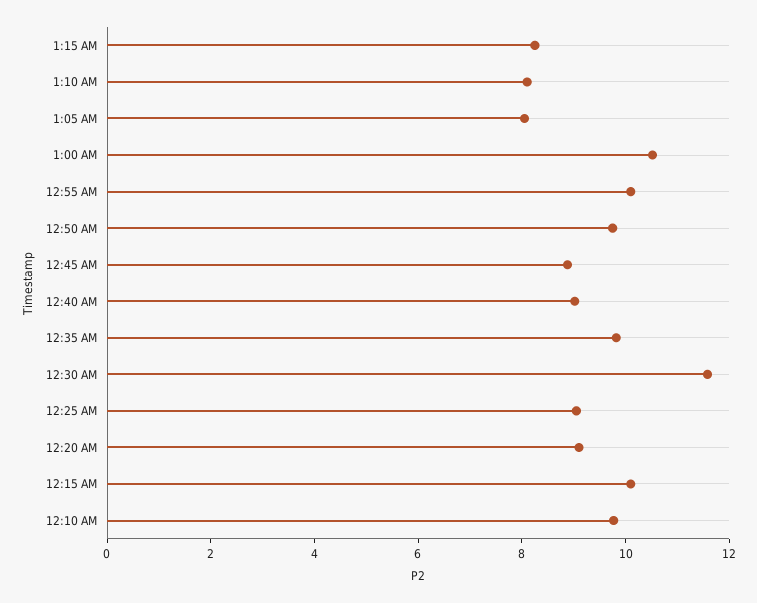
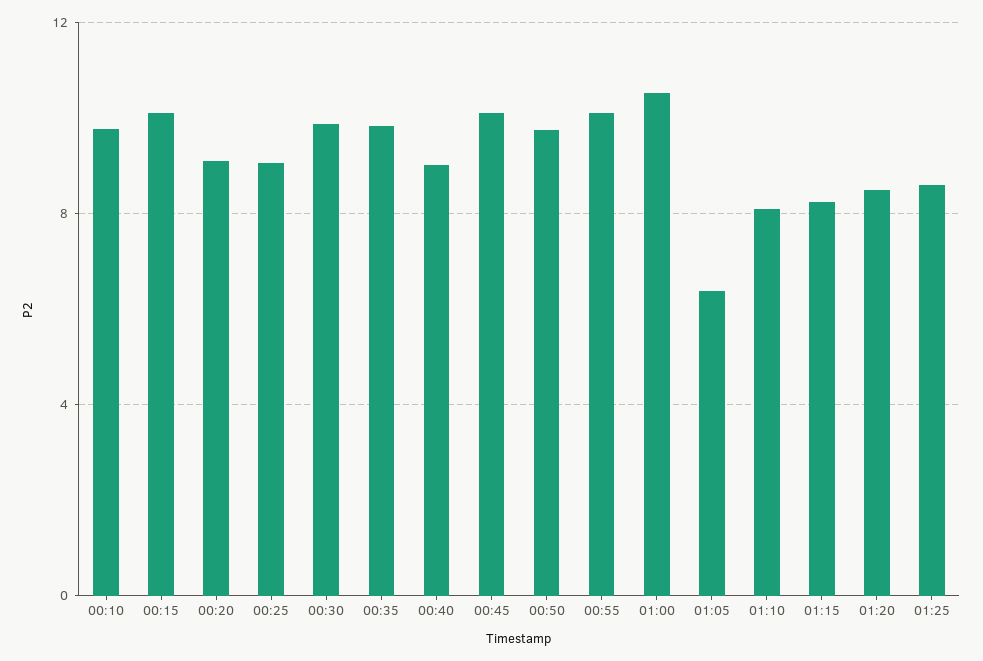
1:05 AM: 8 -> 6.5
12:45 AM: 9 -> 10
12:30 AM: 11.5 -> 10
01:20: none -> 8.5
01:25: none -> 8.5

